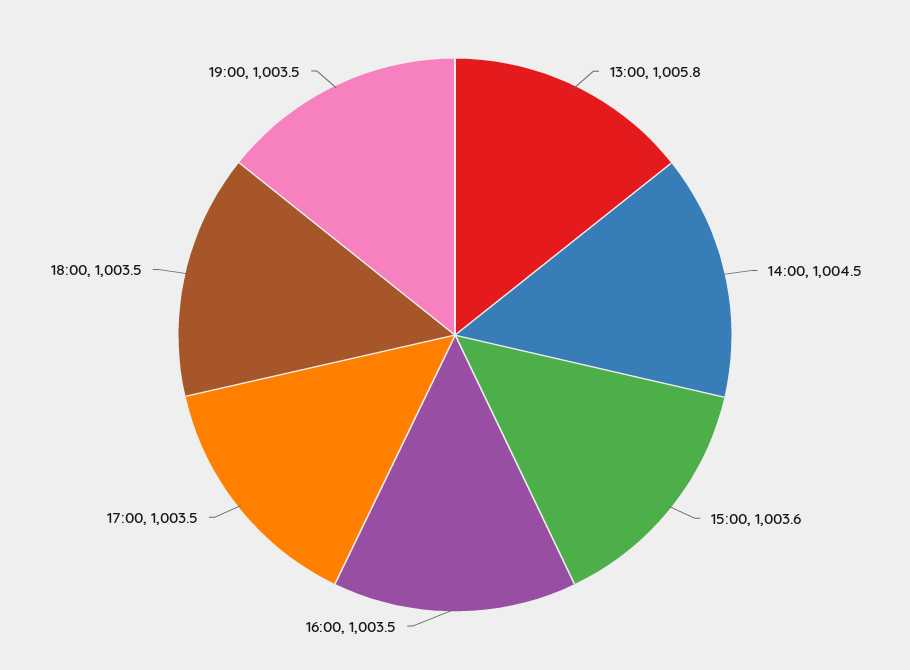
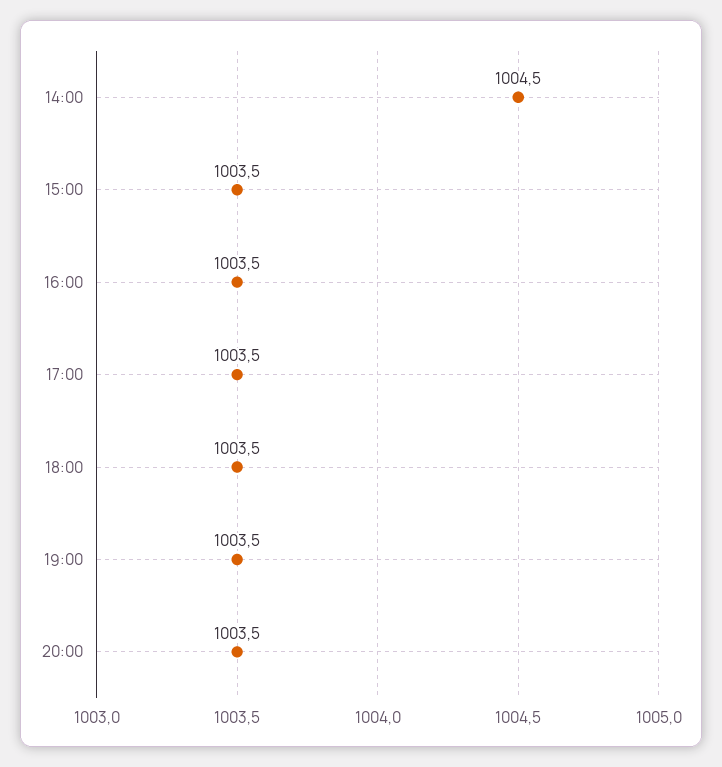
13:00: 1005.8 -> none
15:00: 1003.6 -> 1003.5
20:00: none -> 1003.5

